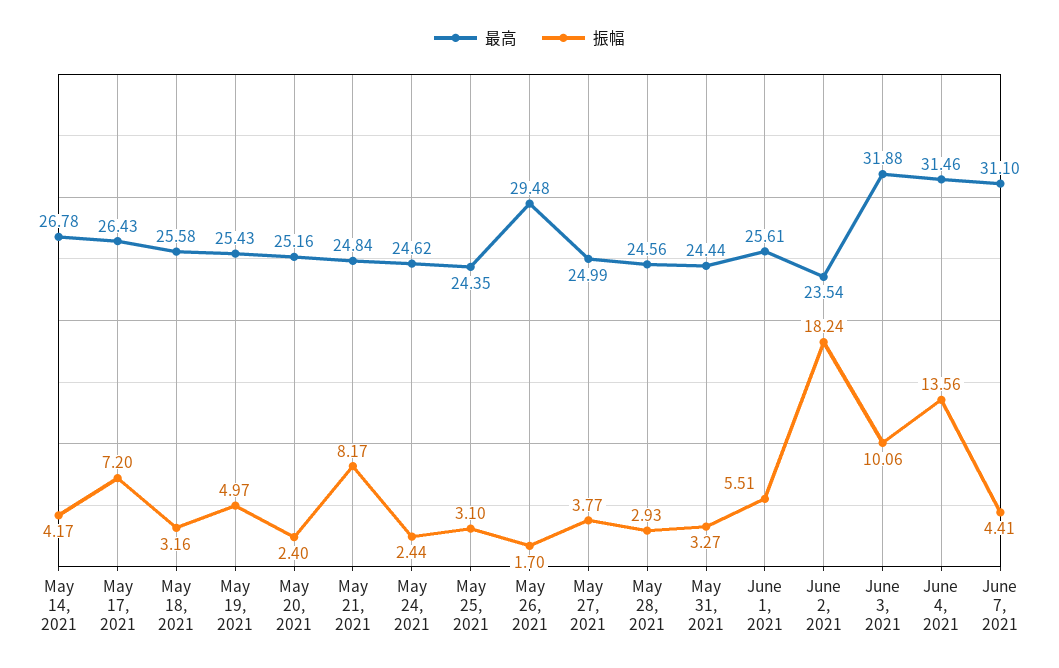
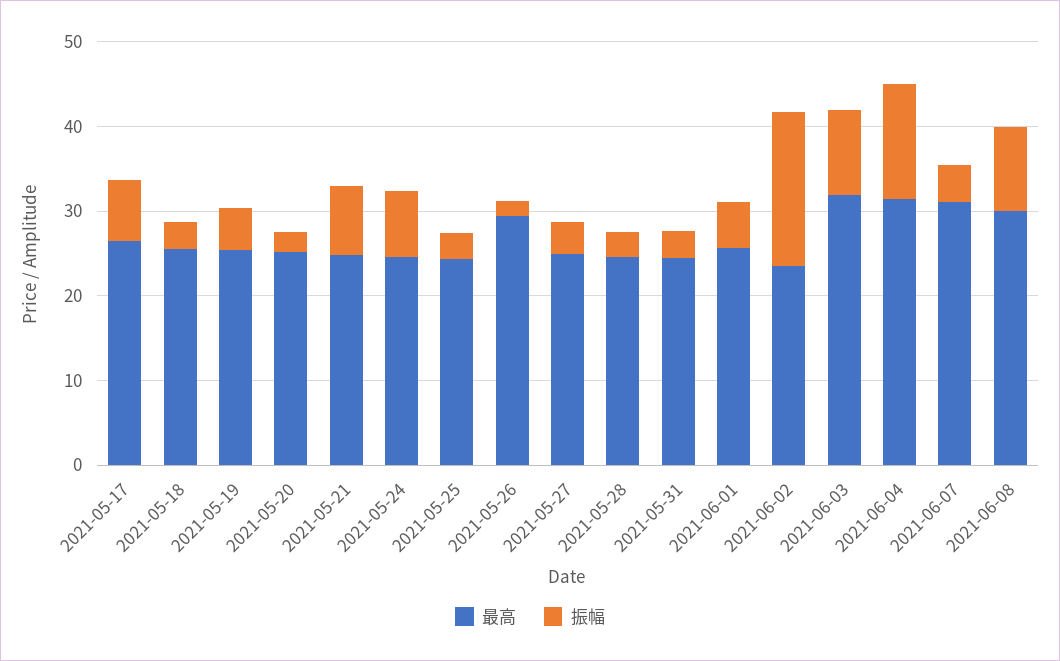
最高, May 14, 2021: 26.78 -> none
振幅, May 14, 2021: 4.17 -> none
振幅, May 24, 2021: 2.44 -> 8
最高, 2021-06-08: none -> 30
振幅, 2021-06-08: none -> 10

